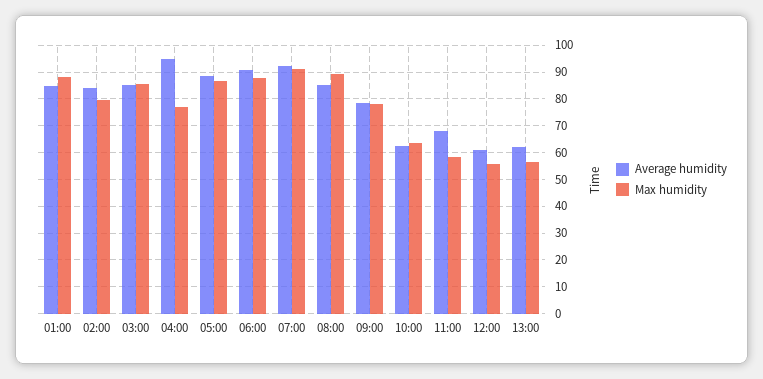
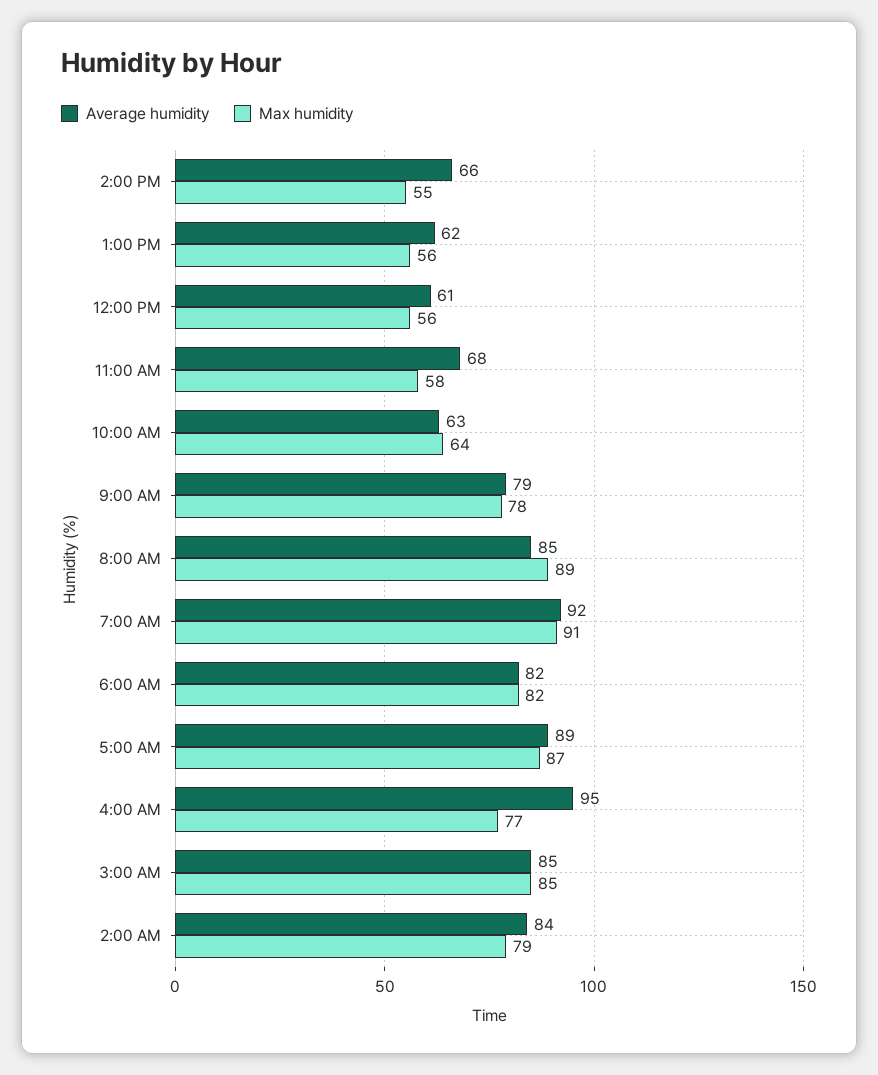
Average humidity, 01:00: 85 -> none
Max humidity, 01:00: 87.5 -> none
Average humidity, 06:00: 90 -> 82
Max humidity, 06:00: 87.5 -> 82
Average humidity, 2:00 PM: none -> 66
Max humidity, 2:00 PM: none -> 55

